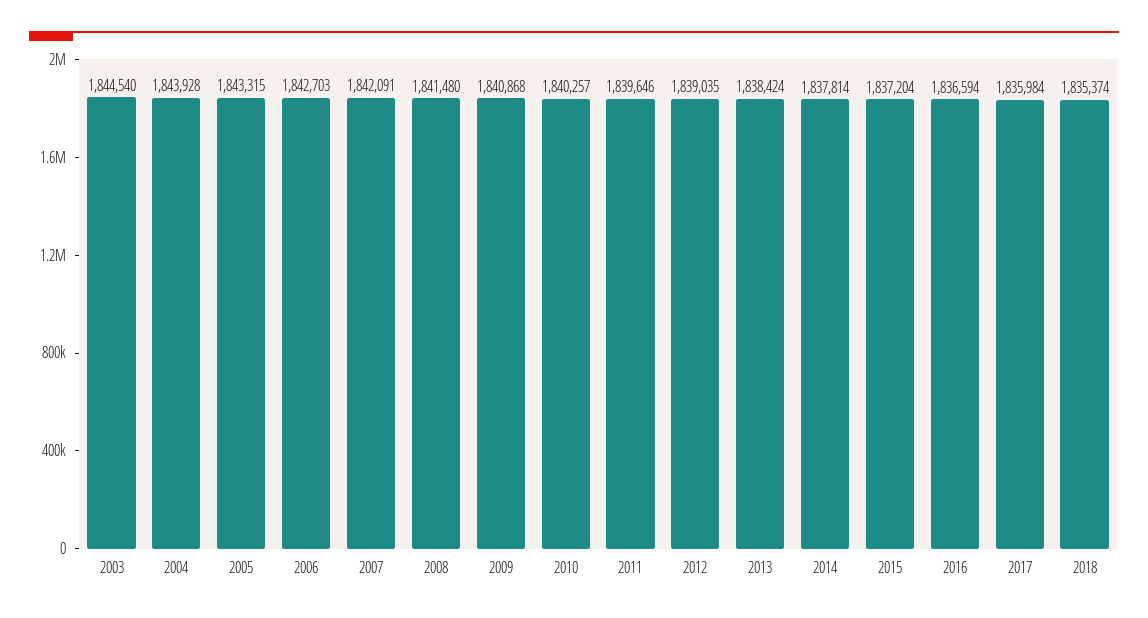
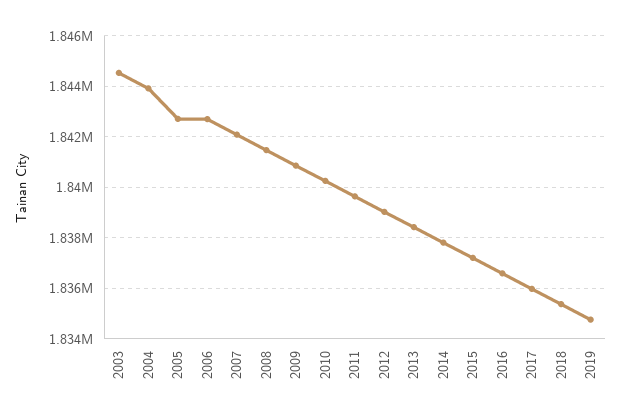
2005: 1843315 -> 1842750
2019: none -> 1834750

